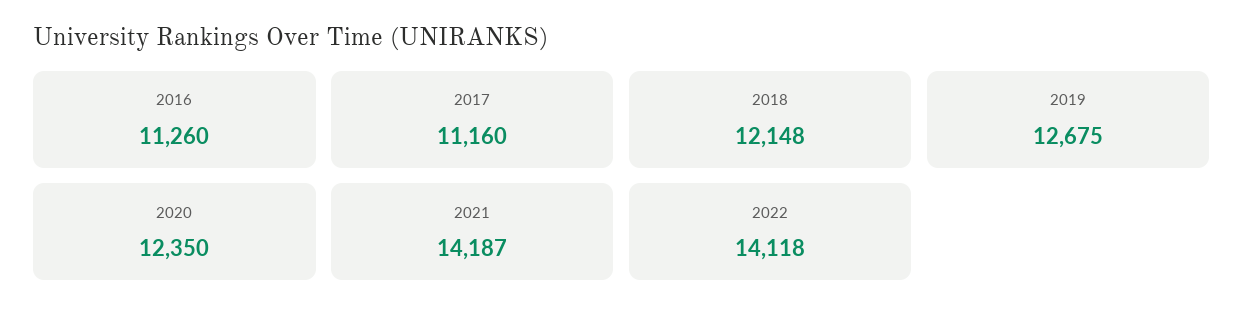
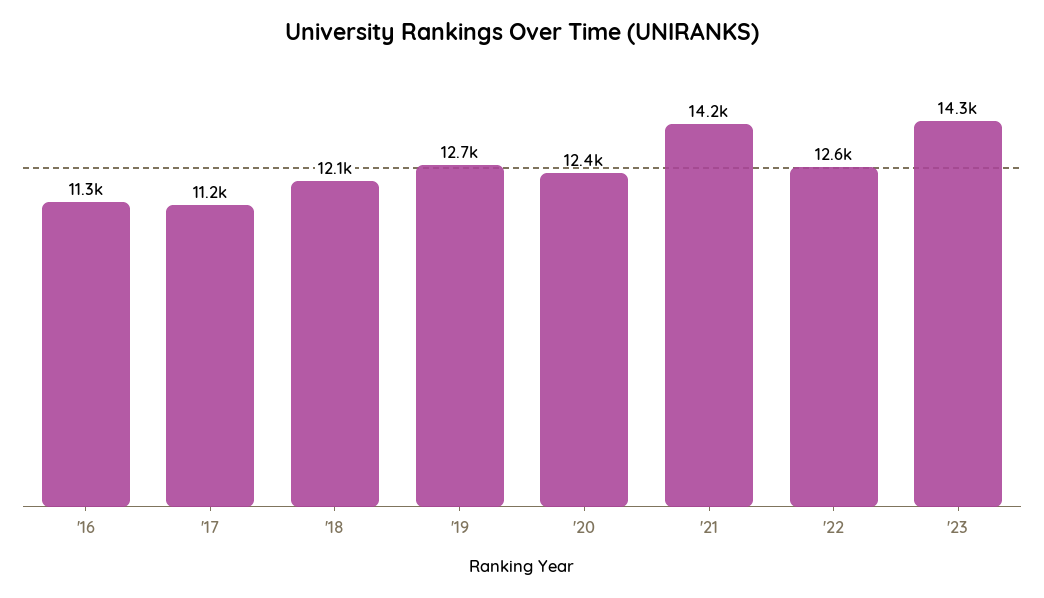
2022: 14118 -> 12600
'23: none -> 14300

